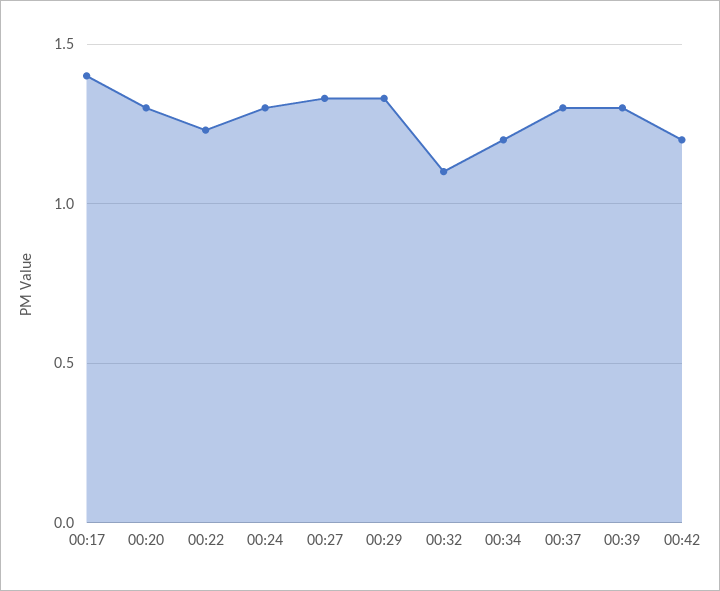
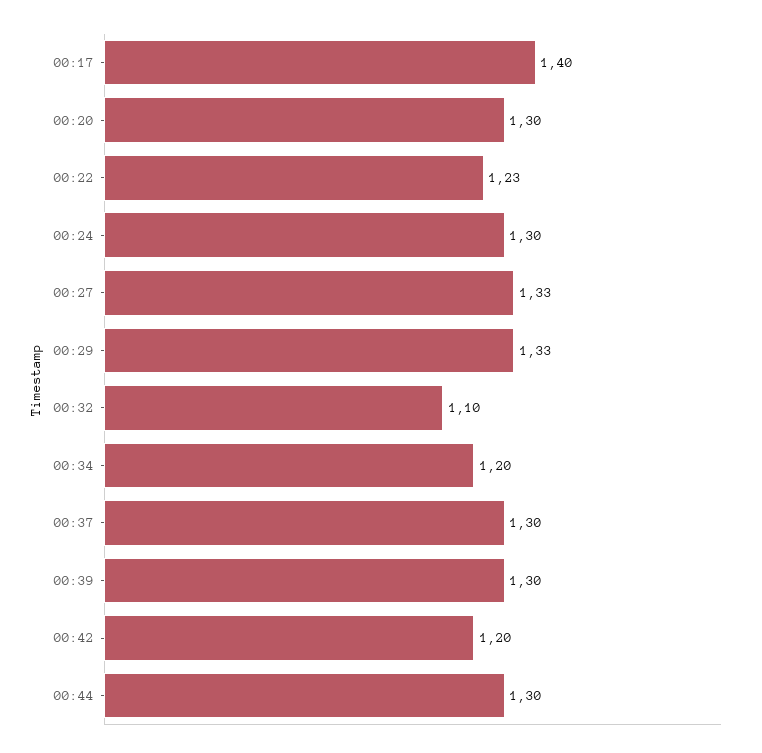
00:44: none -> 1.3

